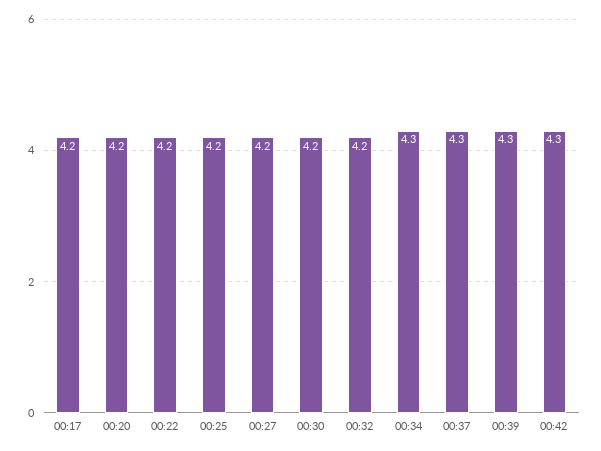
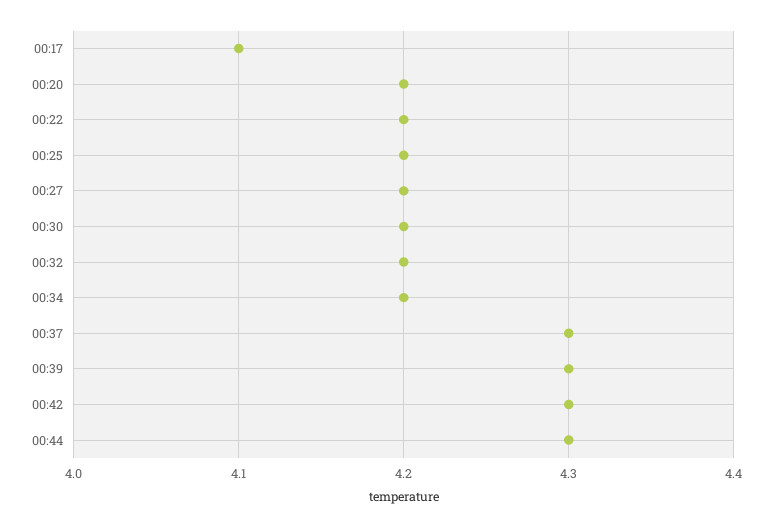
00:17: 4.2 -> 4.1
00:34: 4.3 -> 4.2
00:44: none -> 4.3

